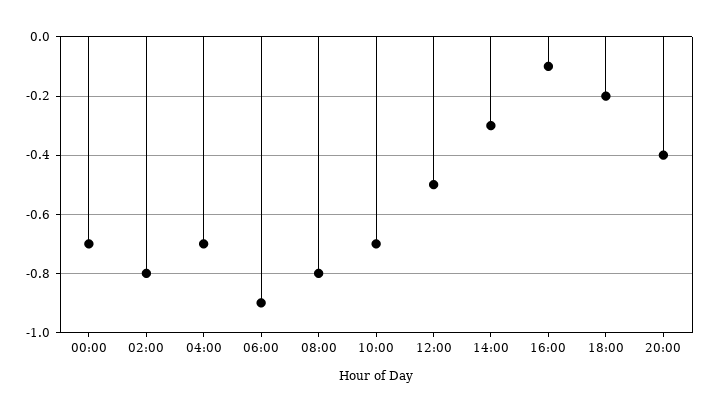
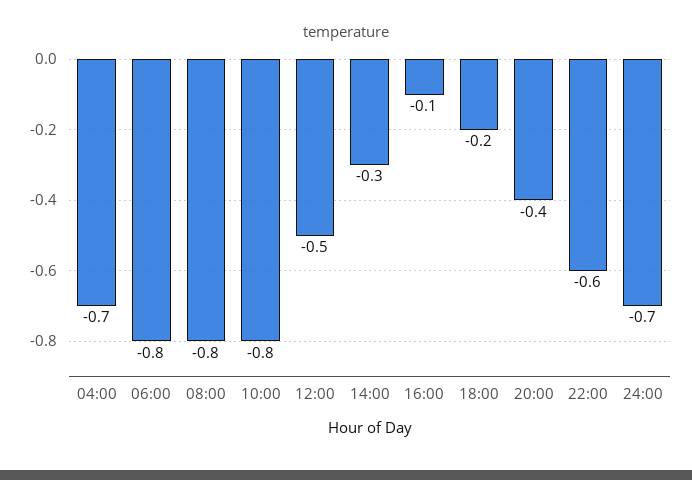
00:00: -0.7 -> none
02:00: -0.8 -> none
06:00: -0.9 -> -0.8
10:00: -0.7 -> -0.8
22:00: none -> -0.6
24:00: none -> -0.7

